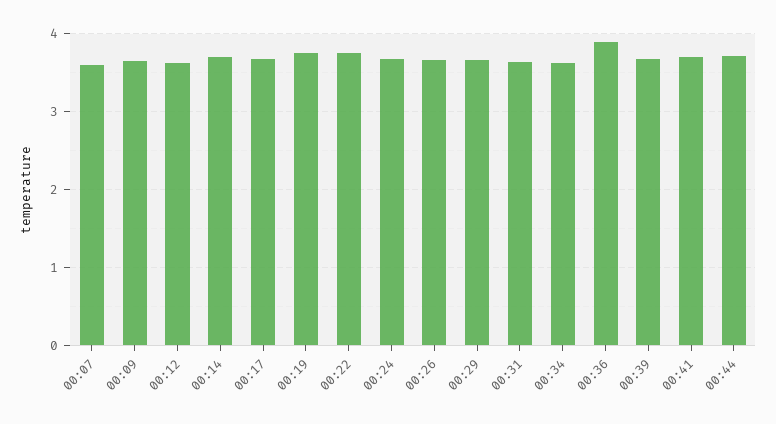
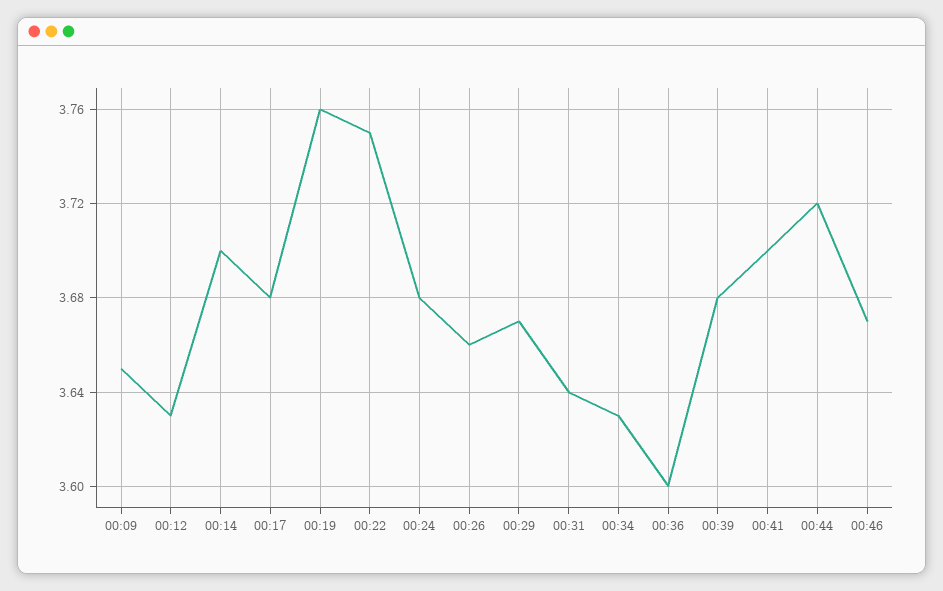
00:07: 3.6 -> none
00:36: 3.9 -> 3.6
00:46: none -> 3.67

